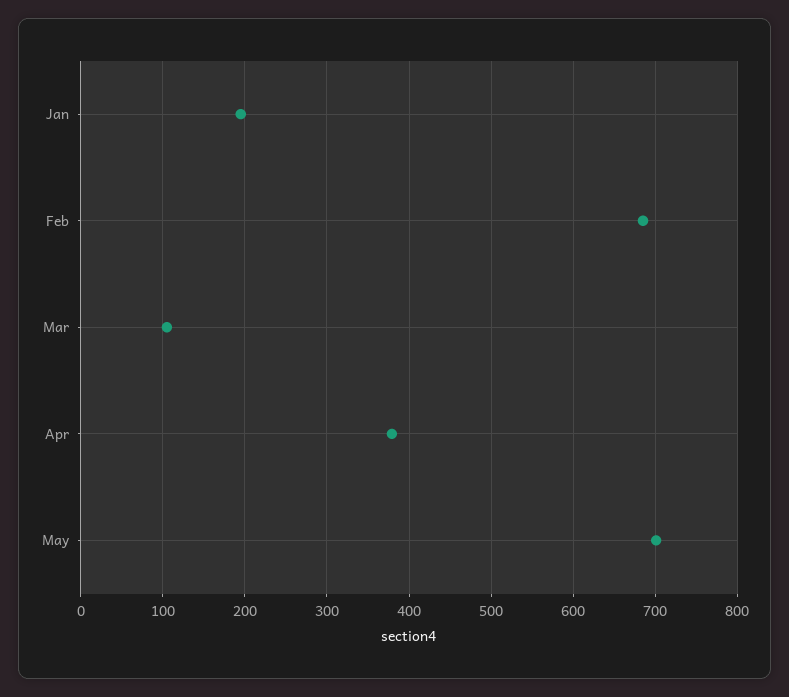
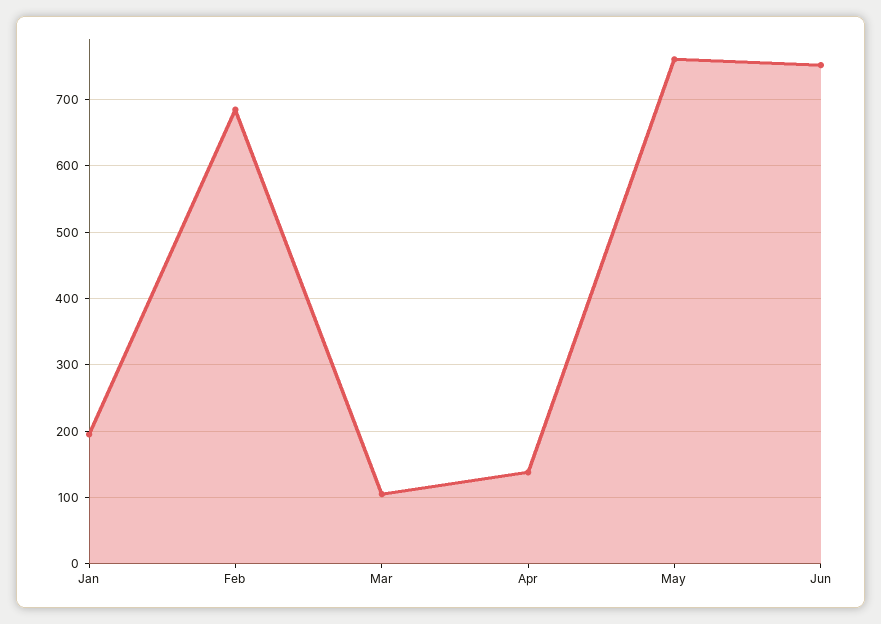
Apr: 380 -> 140
May: 700 -> 760
Jun: none -> 750

